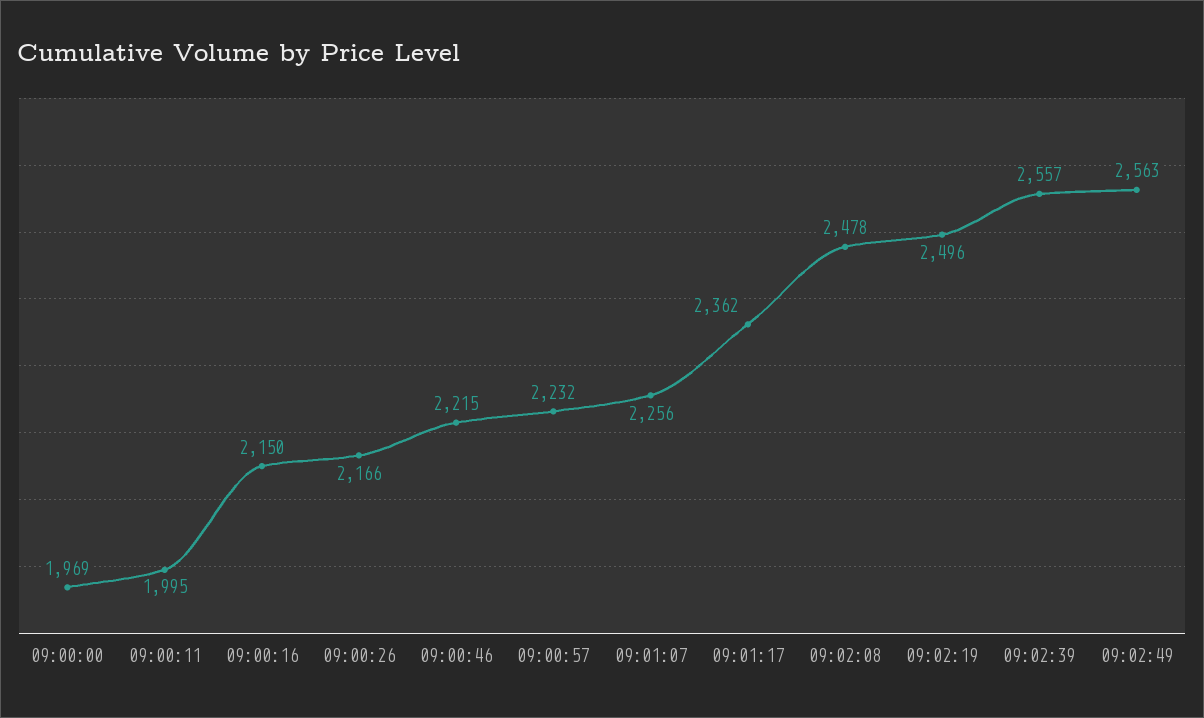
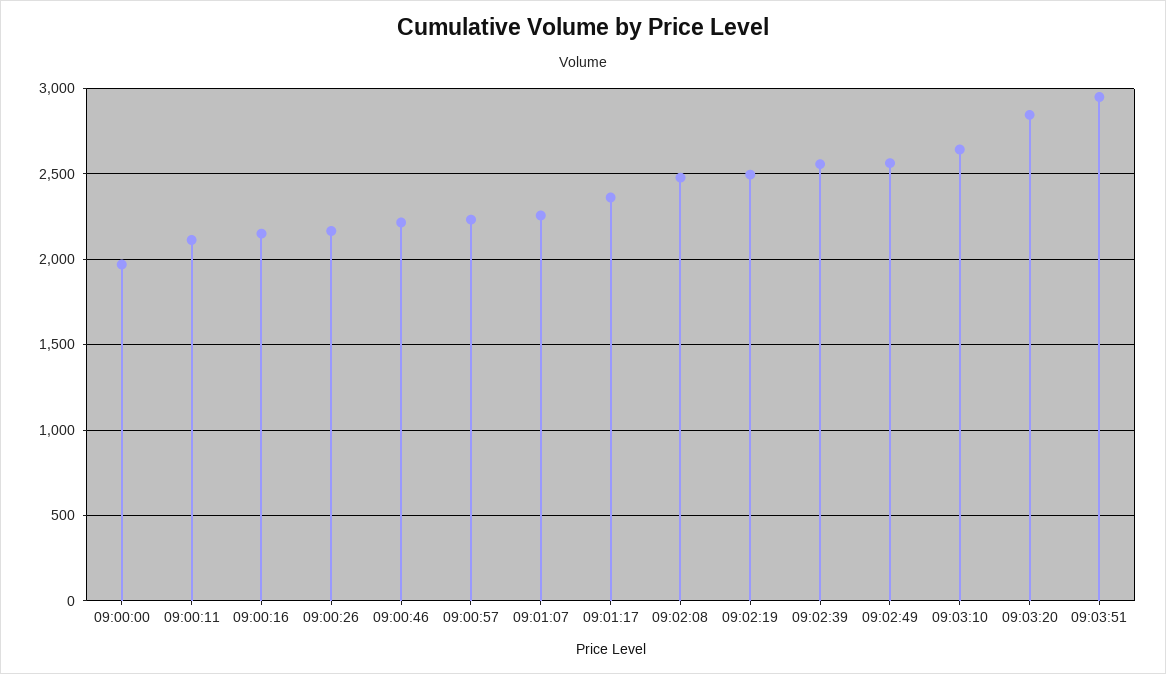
09:00:11: 1995 -> 2100
09:03:10: none -> 2650
09:03:20: none -> 2850
09:03:51: none -> 2950

